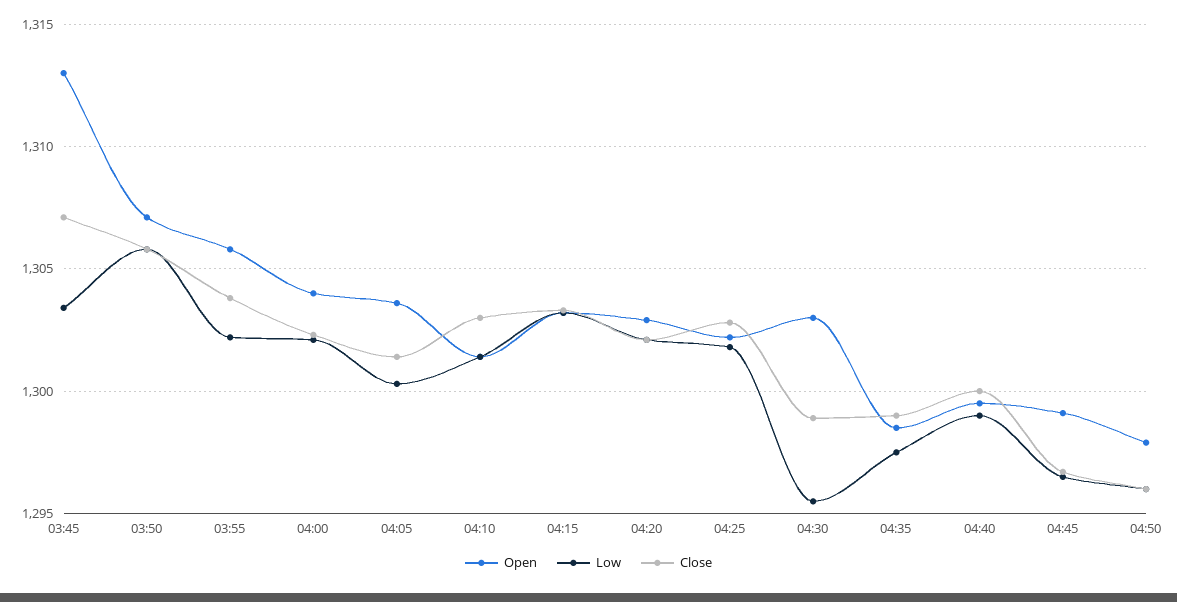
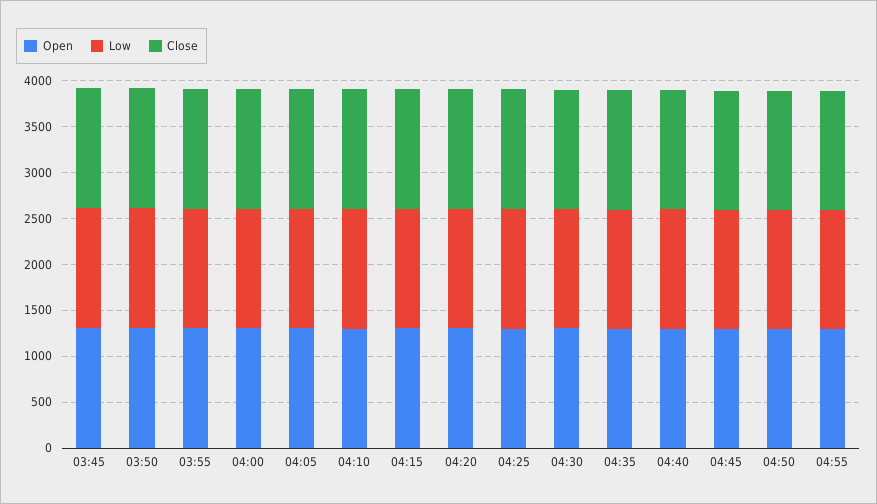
Open, 04:55: none -> 1300
Low, 04:55: none -> 1300
Close, 04:55: none -> 1300

